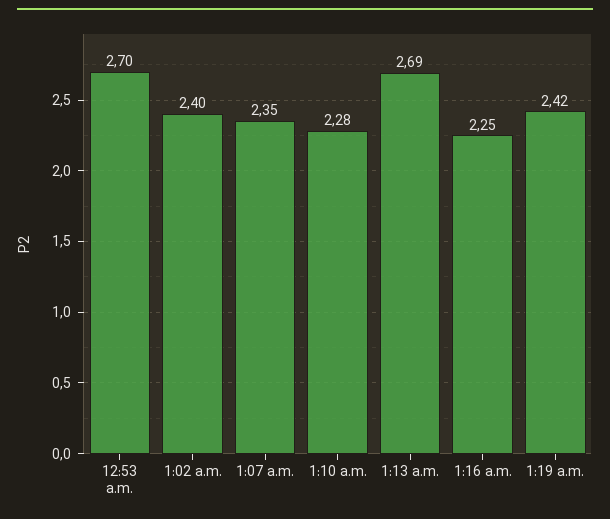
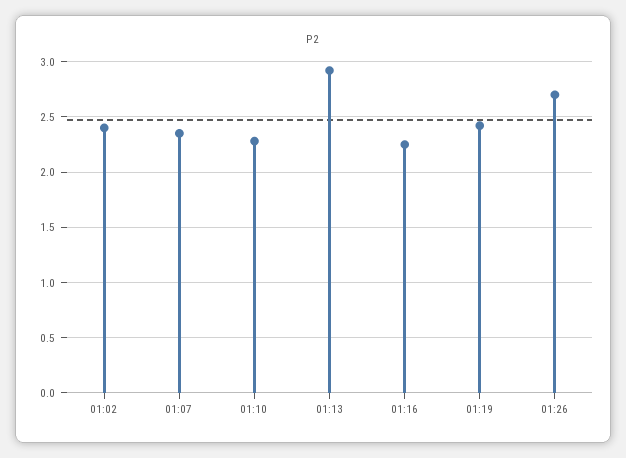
12:53 a.m.: 2.7 -> none
1:13 a.m.: 2.69 -> 2.9
01:26: none -> 2.7

